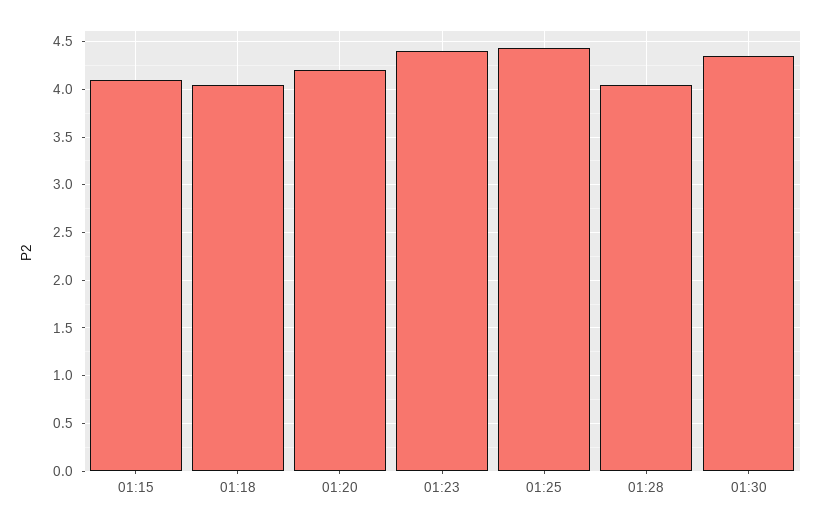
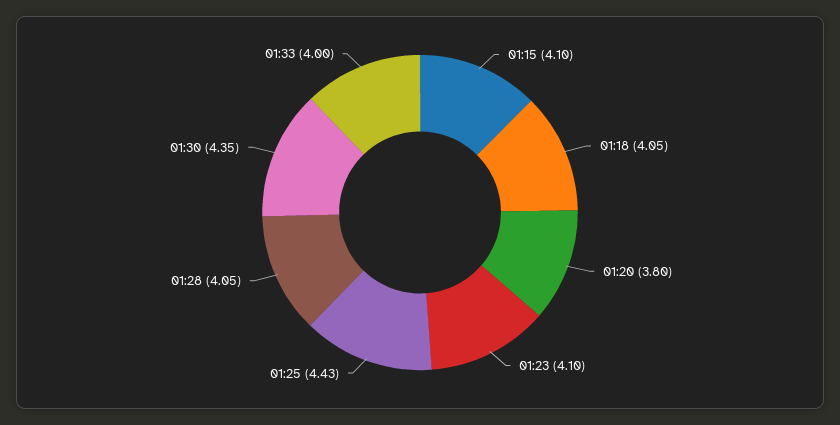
01:20: 4.2 -> 3.8
01:23: 4.4 -> 4.1
01:33: none -> 4

